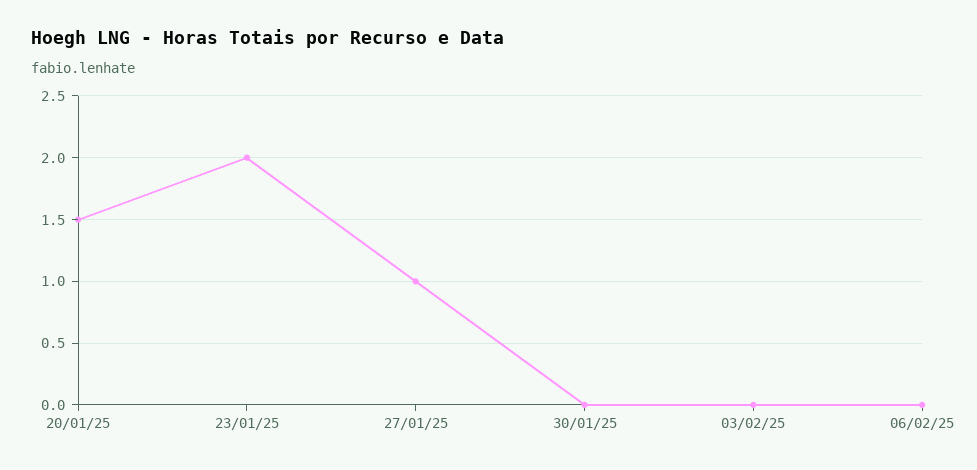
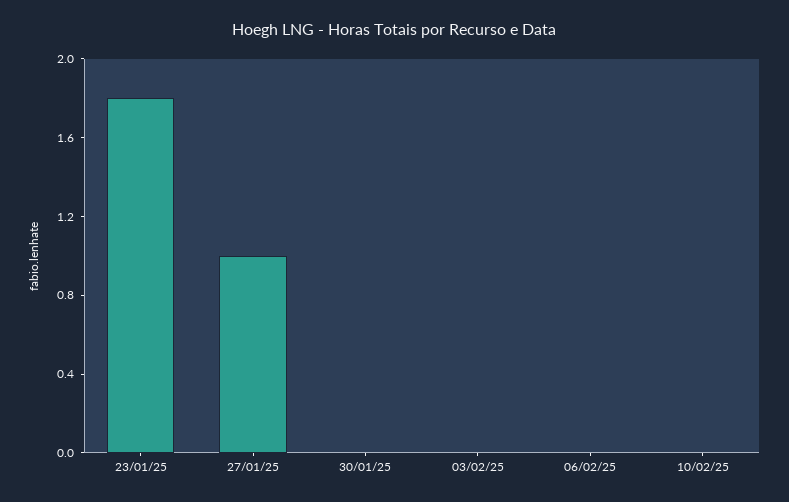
20/01/25: 1.5 -> none
23/01/25: 2 -> 1.8
10/02/25: none -> 0

